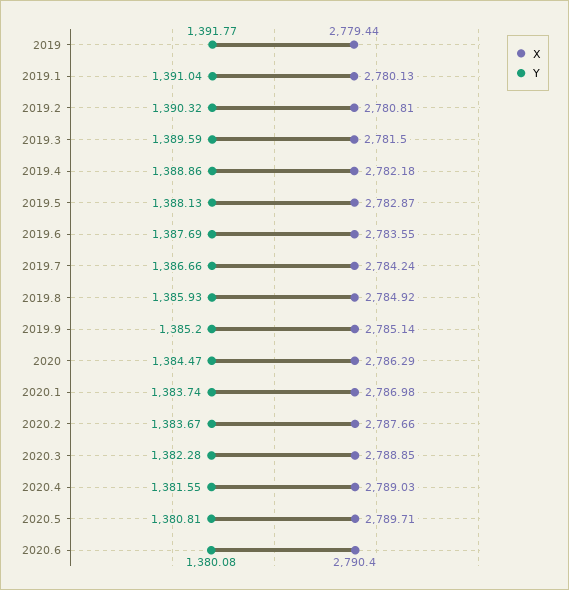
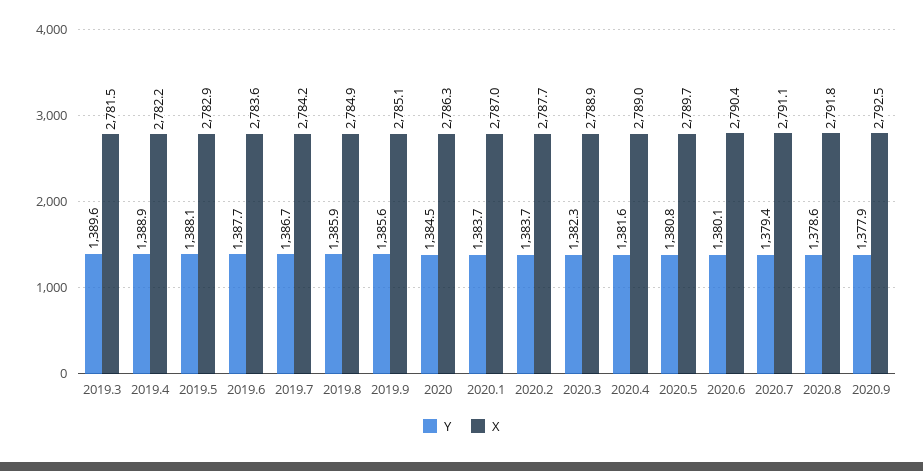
X, 2019: 2779.44 -> none
Y, 2019: 1391.77 -> none
X, 2019.1: 2780.13 -> none
Y, 2019.1: 1391.04 -> none
X, 2019.2: 2780.81 -> none
Y, 2019.2: 1390.32 -> none
Y, 2019.9: 1385.2 -> 1385.6
Y, 2020.7: none -> 1379.4
X, 2020.7: none -> 2791.1
Y, 2020.8: none -> 1378.6
X, 2020.8: none -> 2791.8
Y, 2020.9: none -> 1377.9
X, 2020.9: none -> 2792.5

